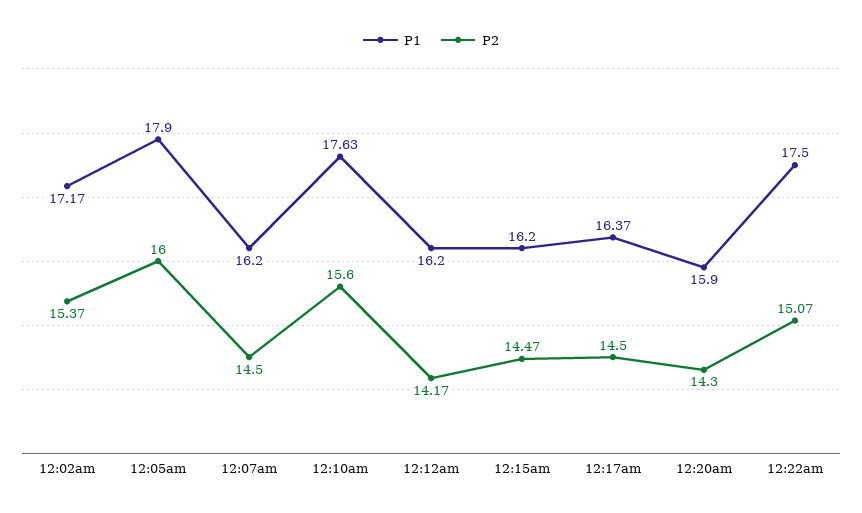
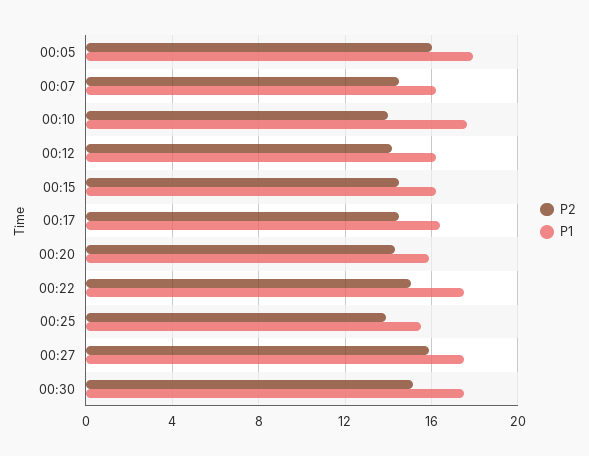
P1, 12:02am: 17.17 -> none
P2, 12:02am: 15.37 -> none
P2, 12:10am: 15.6 -> 14
P2, 00:25: none -> 14
P1, 00:25: none -> 15.5
P2, 00:27: none -> 16
P1, 00:27: none -> 17.5
P2, 00:30: none -> 15
P1, 00:30: none -> 17.5

